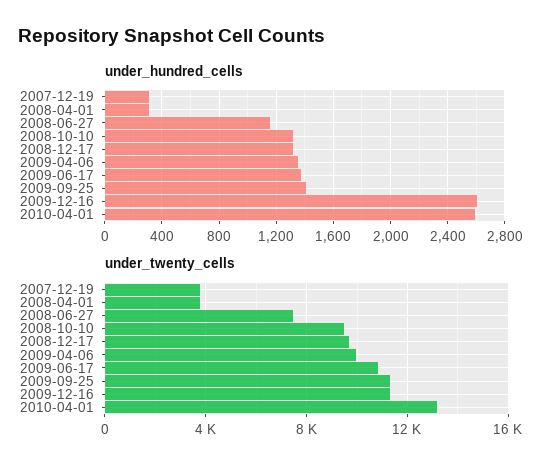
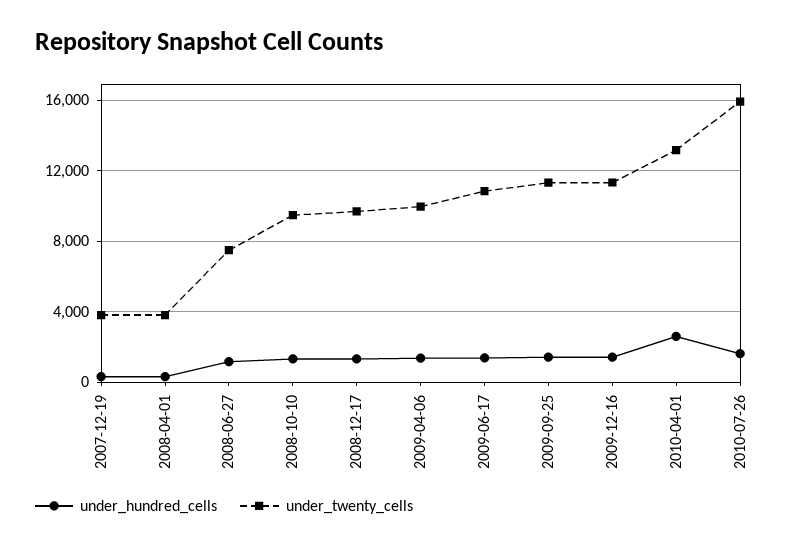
under_hundred_cells, 2009-12-16: 2600 -> 1500
under_hundred_cells, 2010-07-26: none -> 1500
under_twenty_cells, 2010-07-26: none -> 16000

